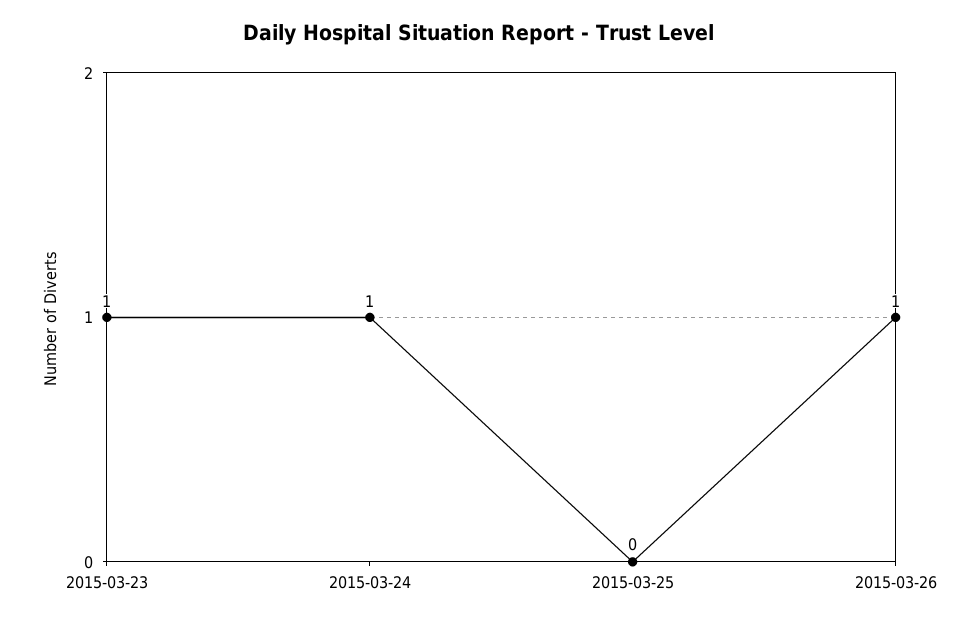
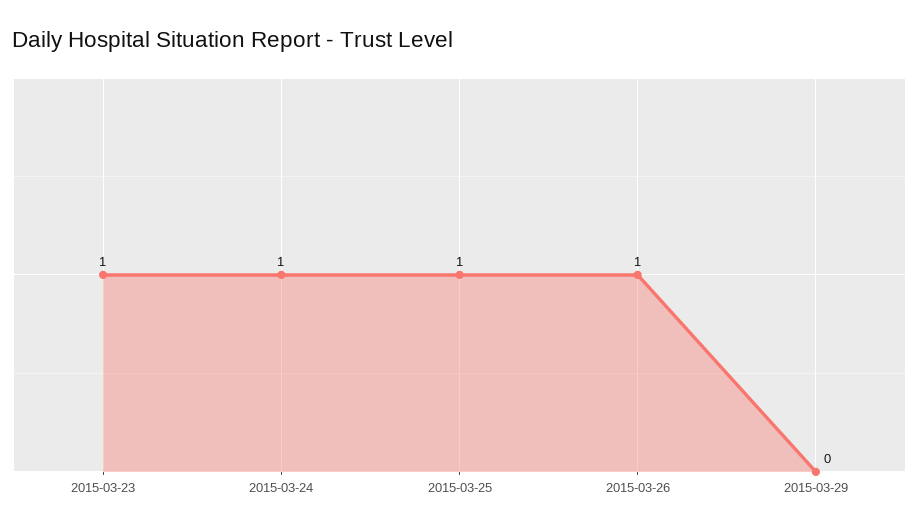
2015-03-25: 0 -> 1
2015-03-29: none -> 0

